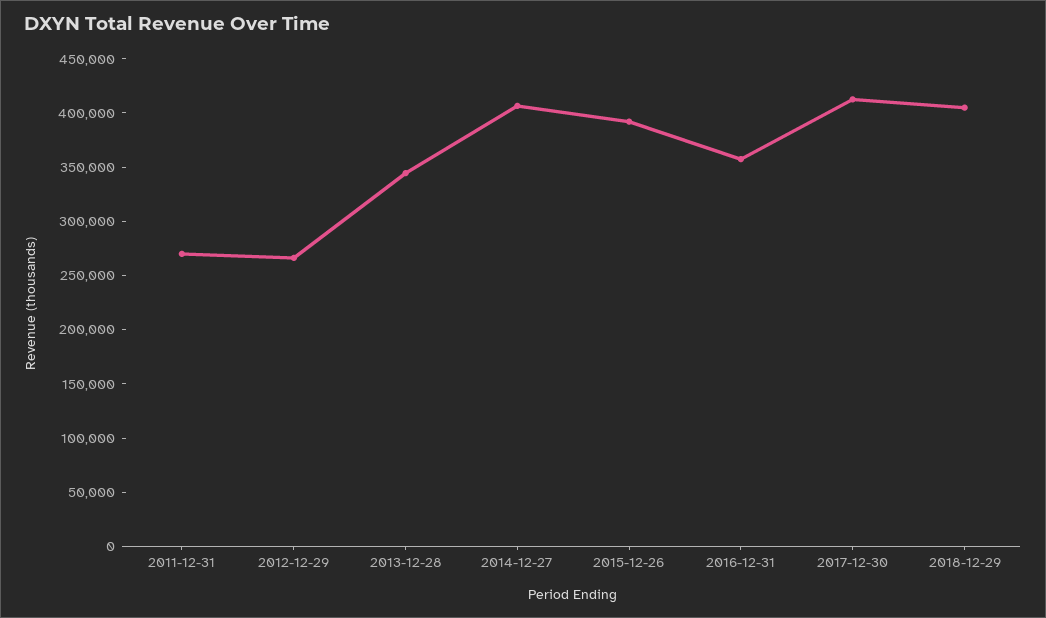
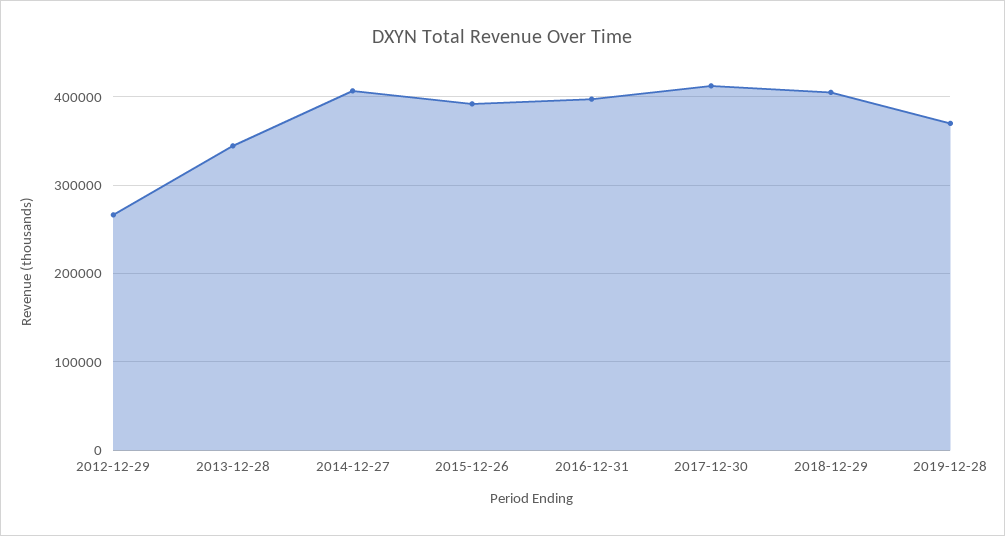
2011-12-31: 270000 -> none
2016-12-31: 360000 -> 400000
2019-12-28: none -> 370000

